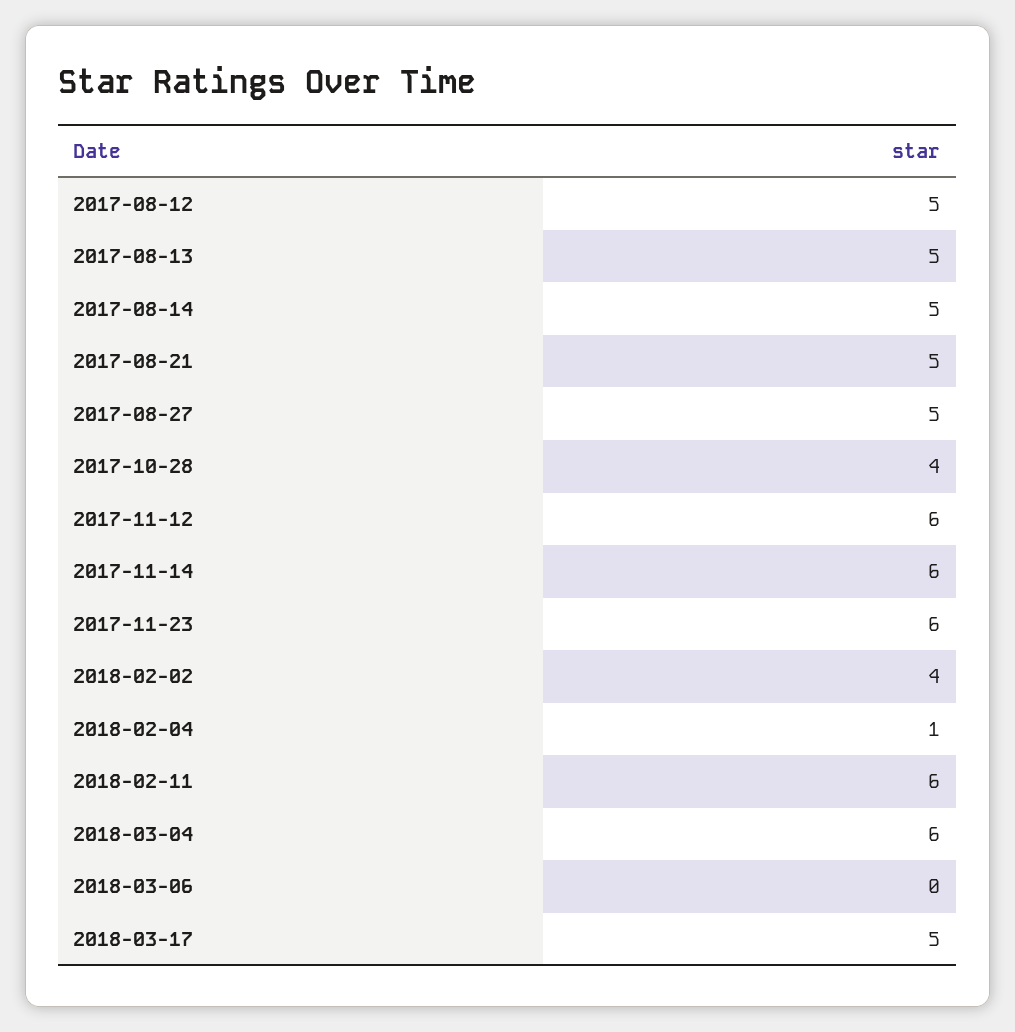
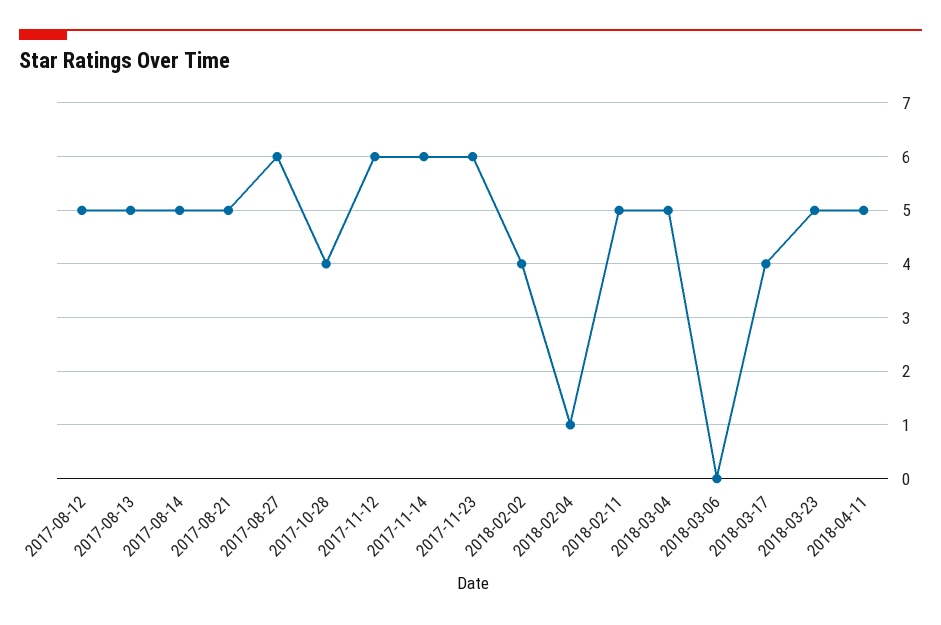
2017-08-27: 5 -> 6
2018-02-11: 6 -> 5
2018-03-04: 6 -> 5
2018-03-17: 5 -> 4
2018-03-23: none -> 5
2018-04-11: none -> 5

